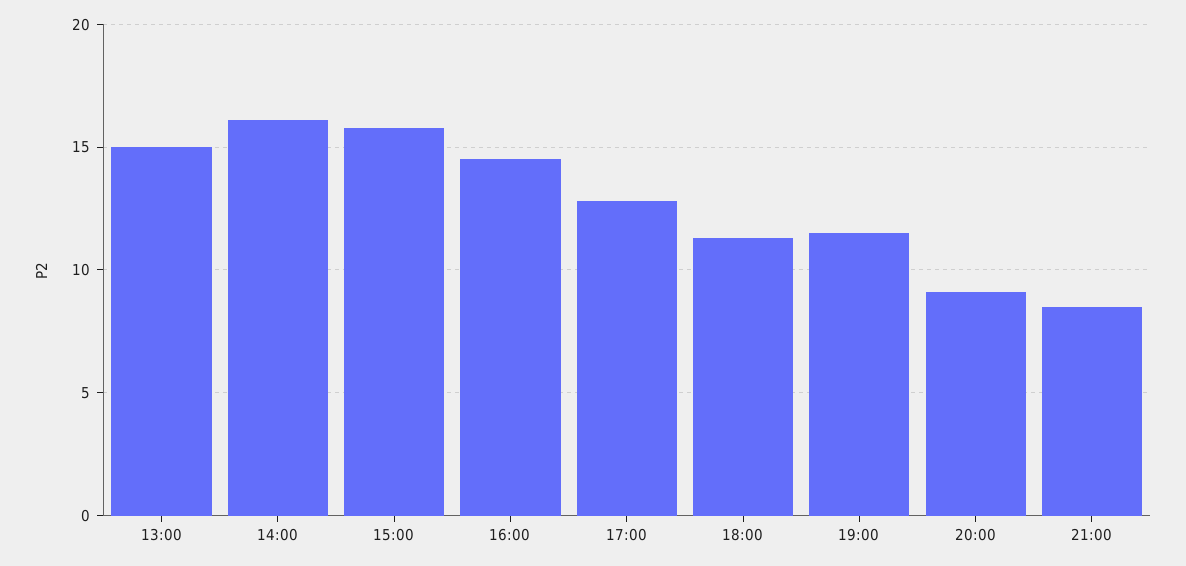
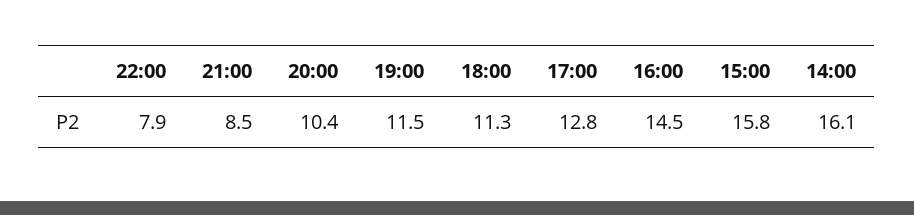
13:00: 15 -> none
20:00: 9 -> 10.4
22:00: none -> 7.9

